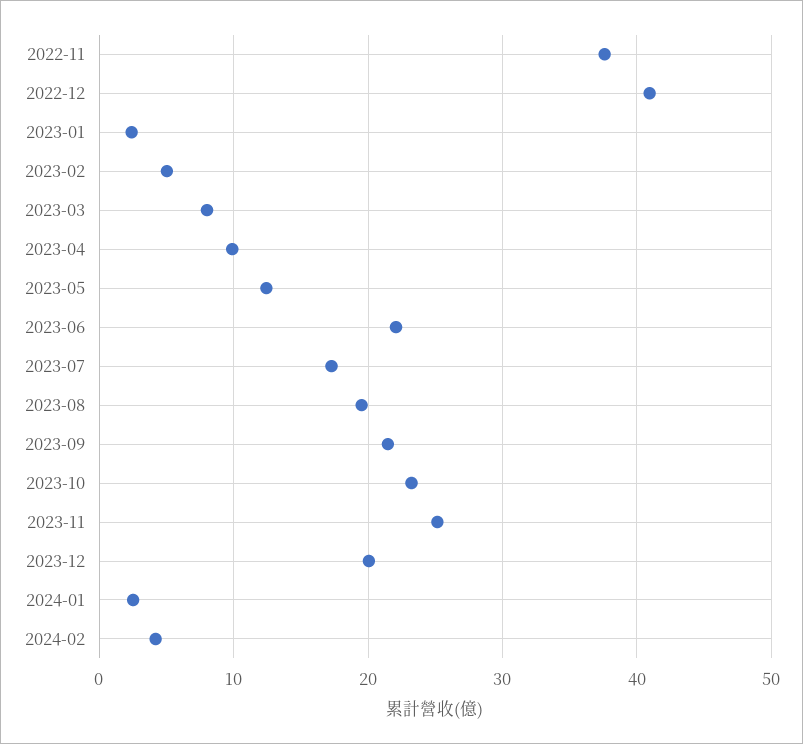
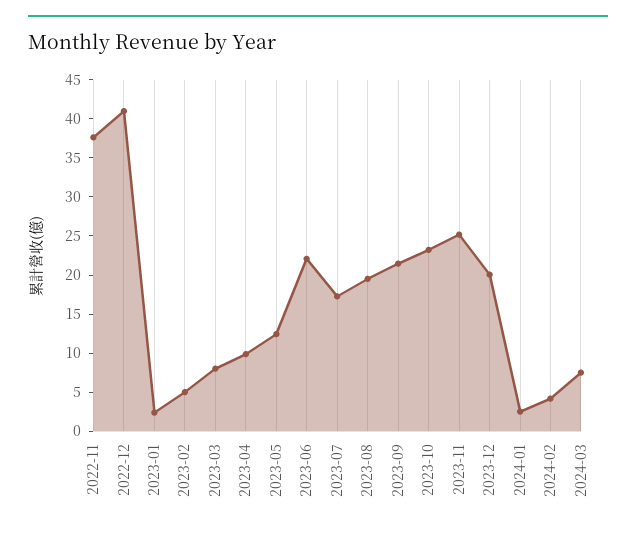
2024-03: none -> 7.5

